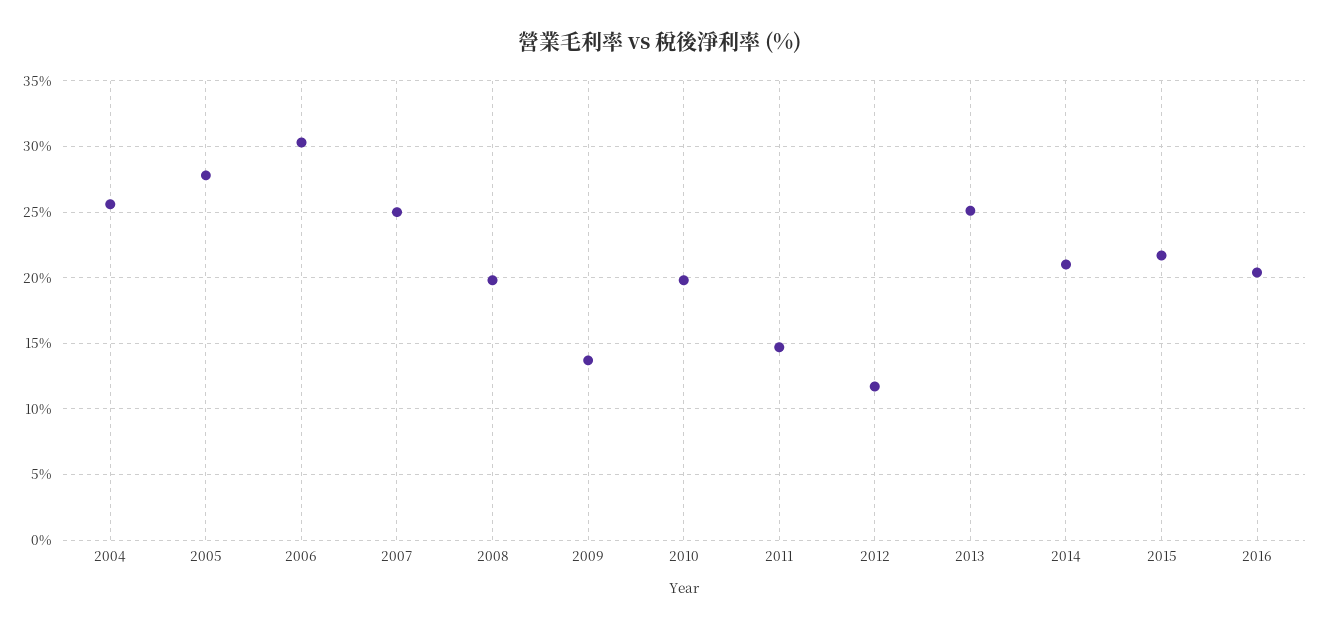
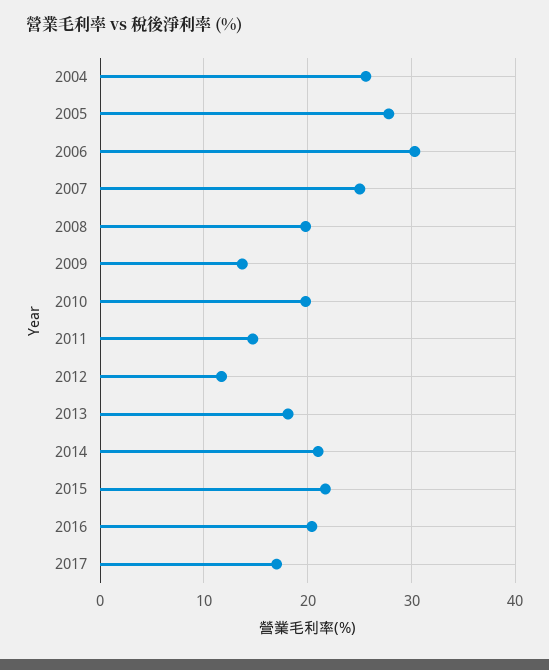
2013: 25 -> 18
2017: none -> 17

